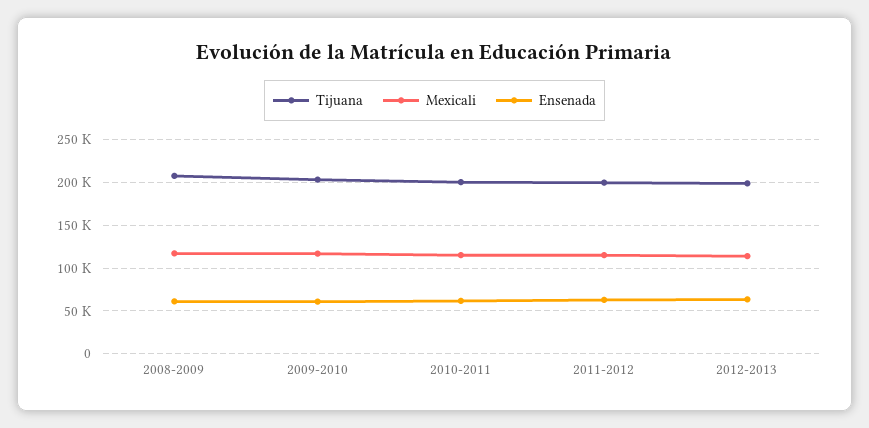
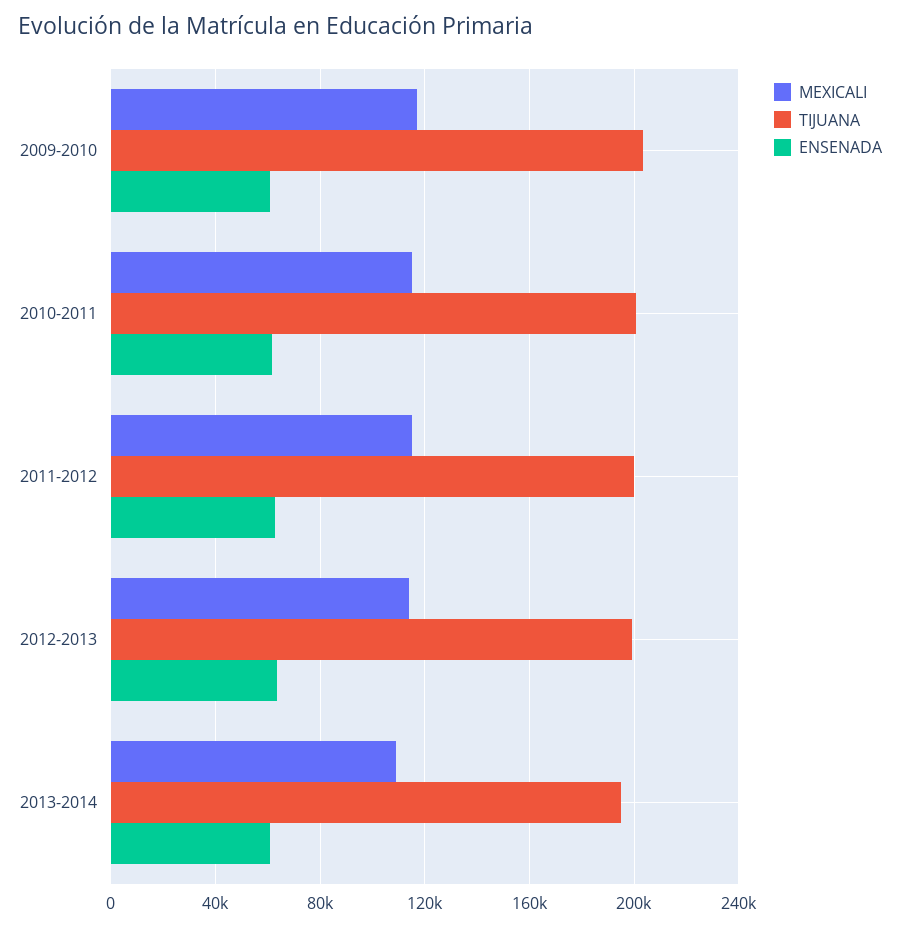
Tijuana, 2008-2009: 210000 -> none
Mexicali, 2008-2009: 120000 -> none
Ensenada, 2008-2009: 60000 -> none
Mexicali, 2013-2014: none -> 110000
Tijuana, 2013-2014: none -> 195000
Ensenada, 2013-2014: none -> 60000

